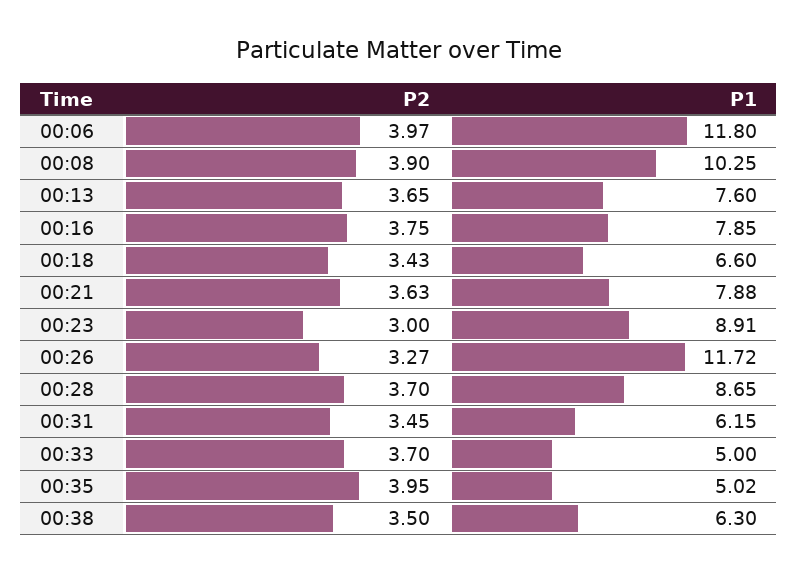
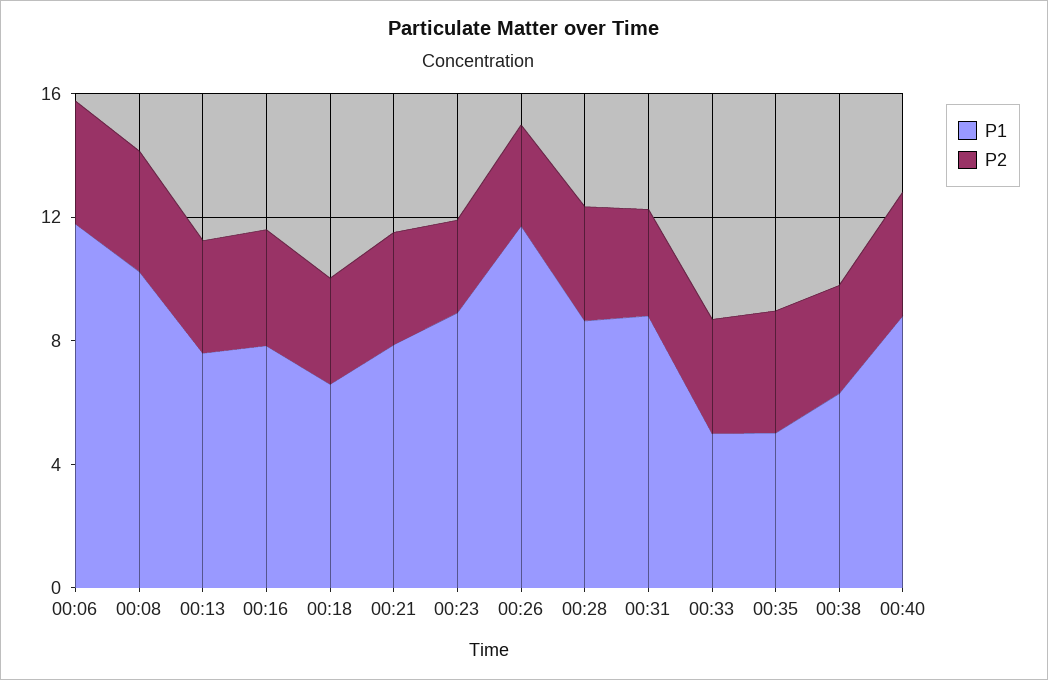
P1, 00:31: 6.15 -> 9
P1, 00:40: none -> 9
P2, 00:40: none -> 4

